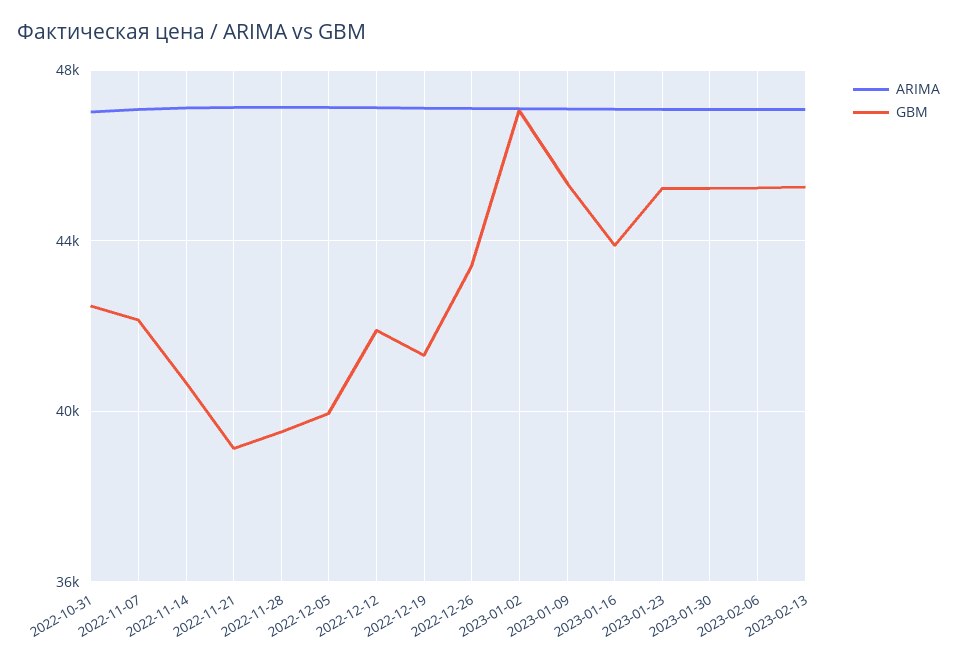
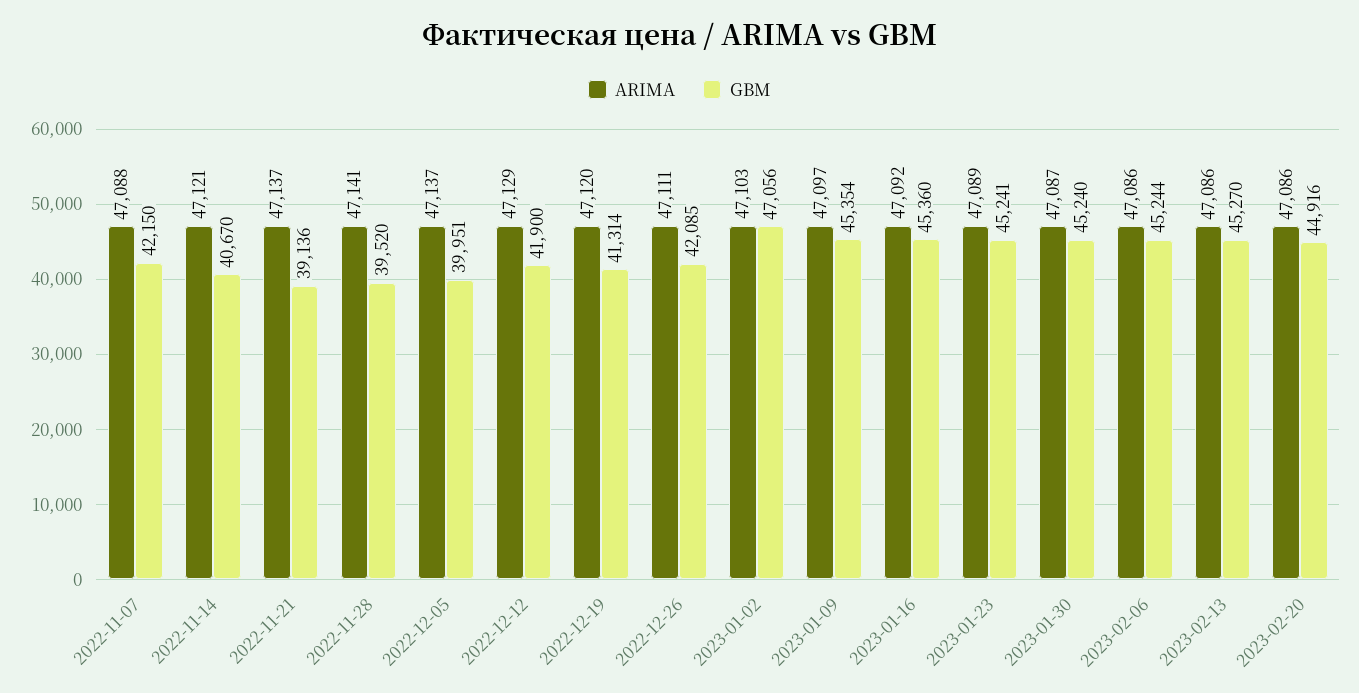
ARIMA, 2022-10-31: 47000 -> none
GBM, 2022-10-31: 42500 -> none
GBM, 2022-12-26: 43500 -> 42085
GBM, 2023-01-16: 44000 -> 45360
ARIMA, 2023-02-20: none -> 47086
GBM, 2023-02-20: none -> 44916

